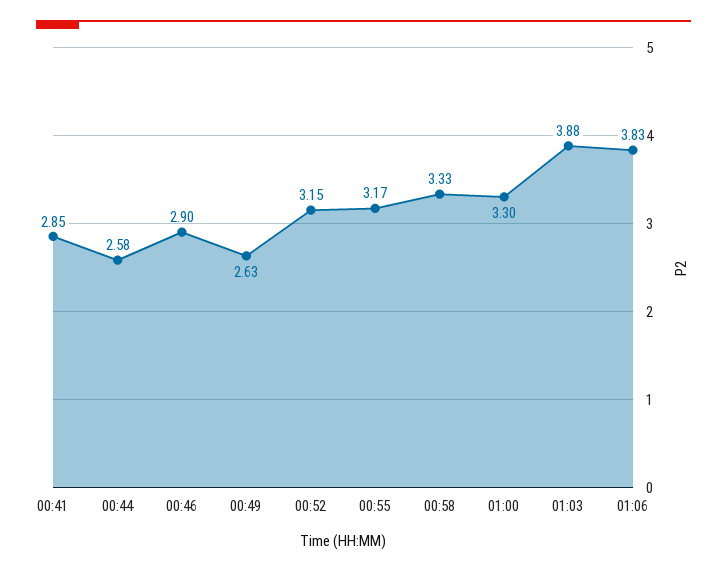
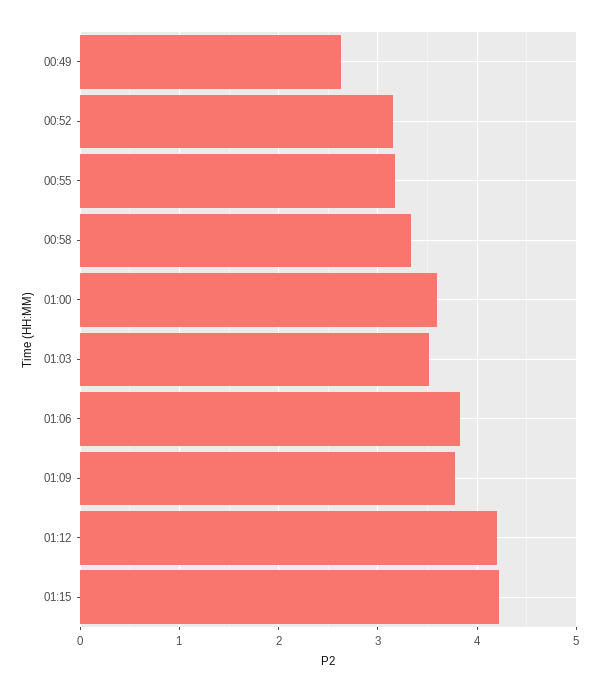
00:41: 2.85 -> none
00:44: 2.58 -> none
00:46: 2.9 -> none
01:00: 3.3 -> 3.6
01:03: 3.88 -> 3.5
01:09: none -> 3.8
01:12: none -> 4.2
01:15: none -> 4.2

